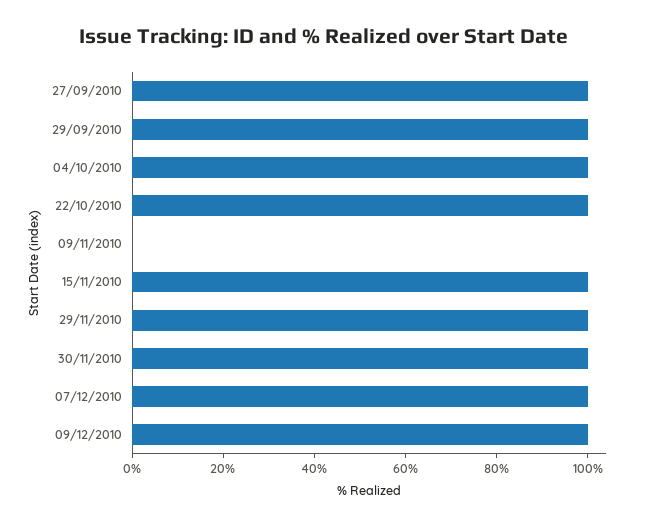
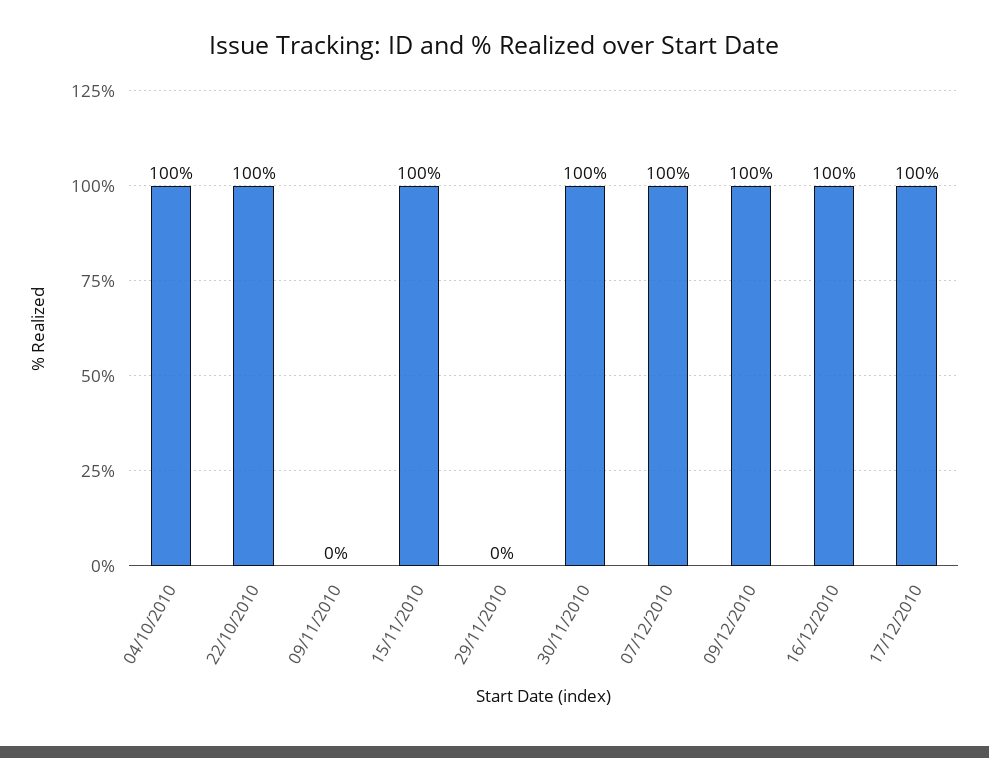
27/09/2010: 100 -> none
29/09/2010: 100 -> none
29/11/2010: 100 -> 0
16/12/2010: none -> 100
17/12/2010: none -> 100

